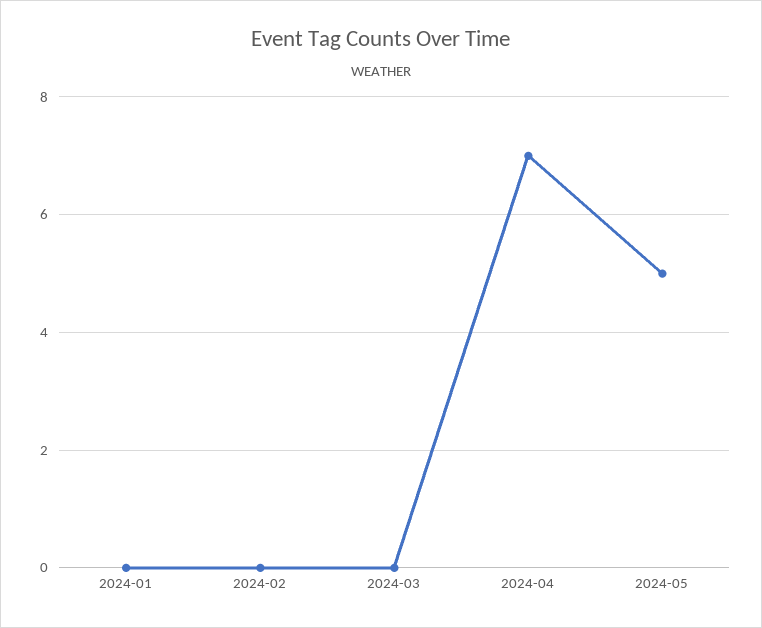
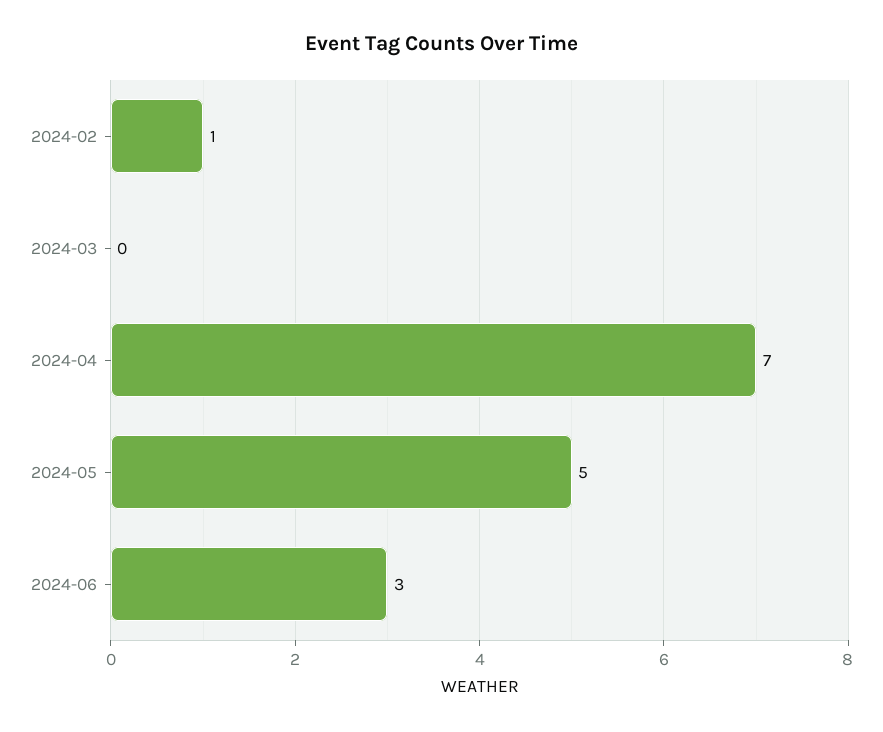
2024-01: 0 -> none
2024-02: 0 -> 1
2024-06: none -> 3

